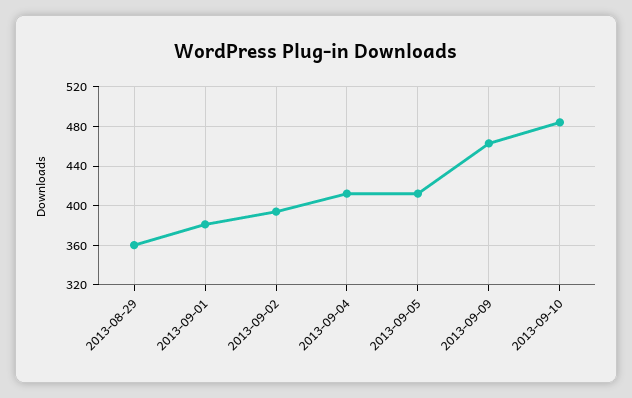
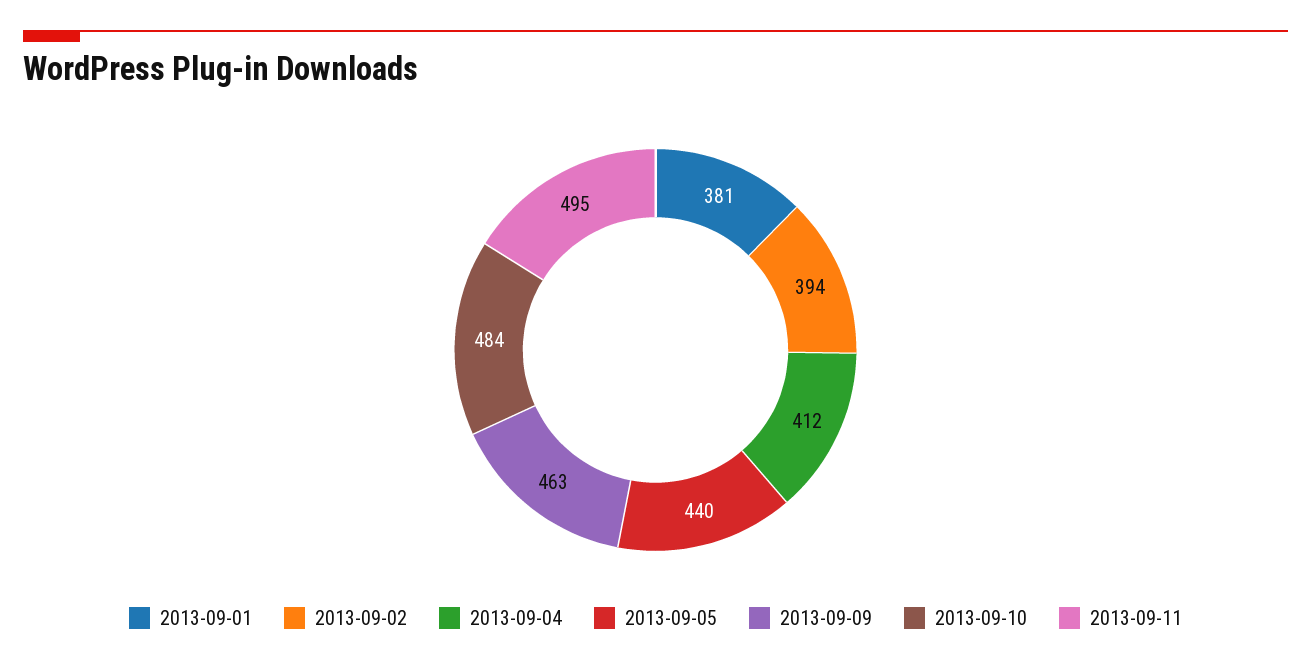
2013-08-29: 360 -> none
2013-09-05: 410 -> 440
2013-09-11: none -> 495

